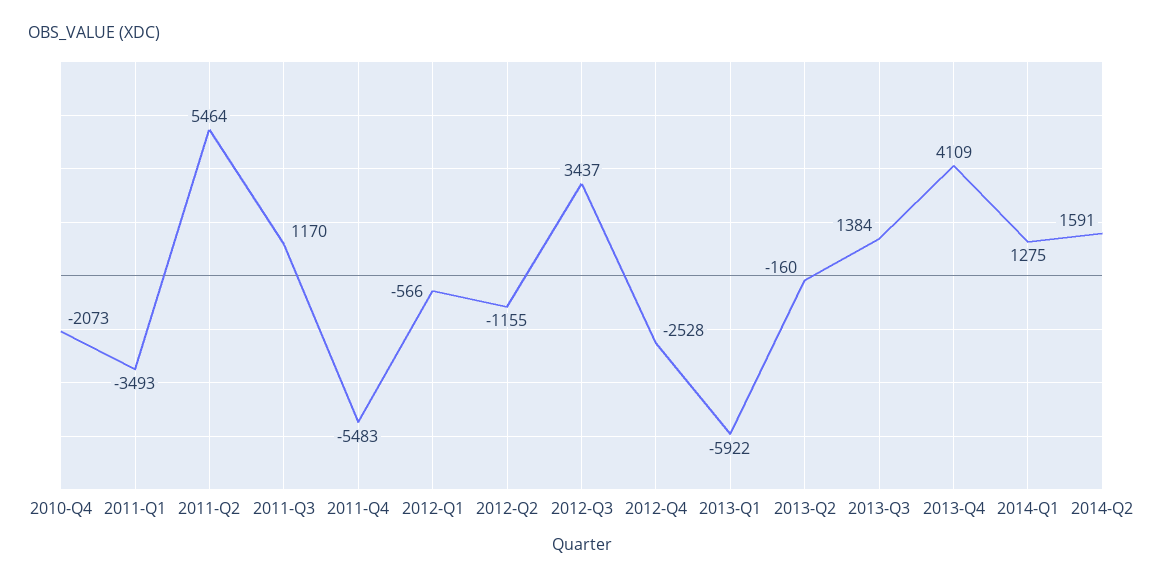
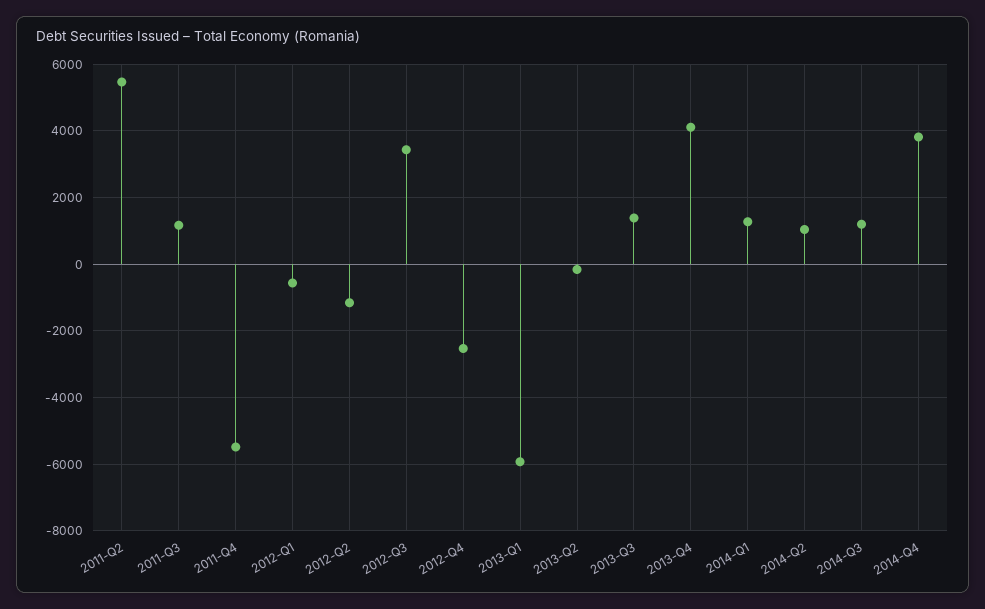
2010-Q4: -2073 -> none
2011-Q1: -3493 -> none
2014-Q2: 1591 -> 1000
2014-Q3: none -> 1200
2014-Q4: none -> 3800

